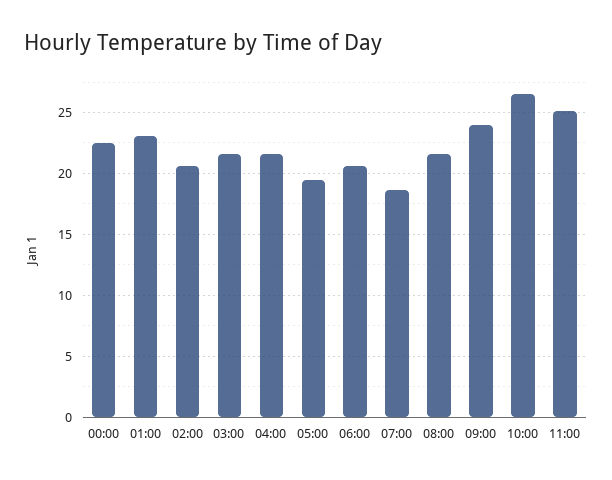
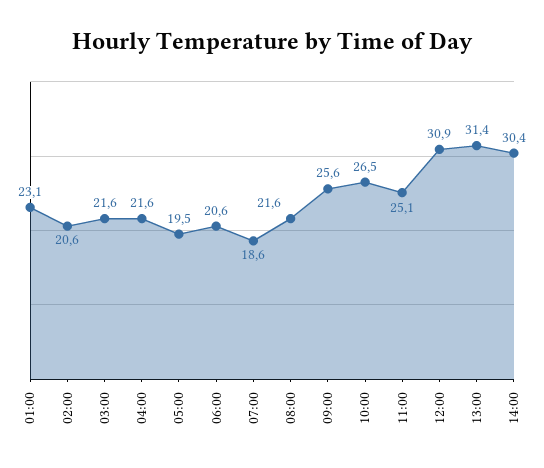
00:00: 22.5 -> none
09:00: 24 -> 25.6
12:00: none -> 30.9
13:00: none -> 31.4
14:00: none -> 30.4

